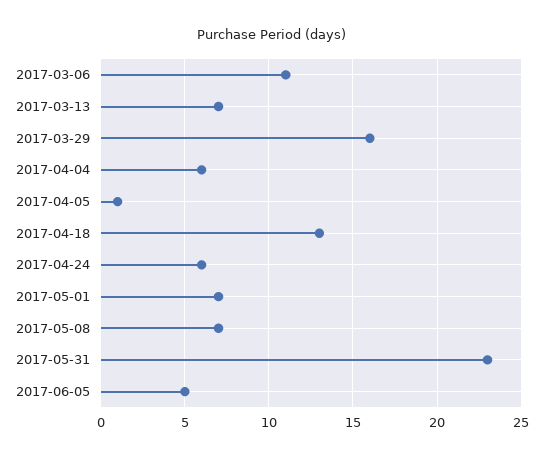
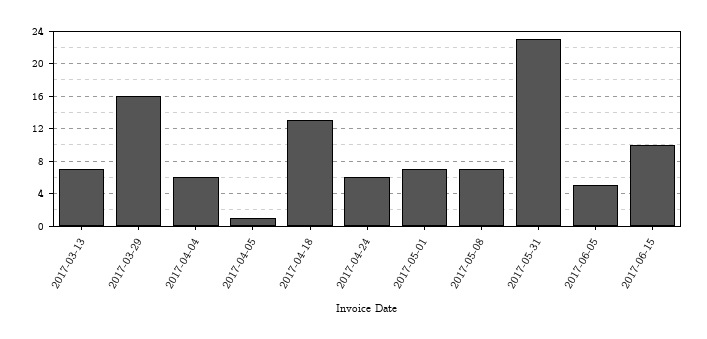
2017-03-06: 11 -> none
2017-06-15: none -> 10

